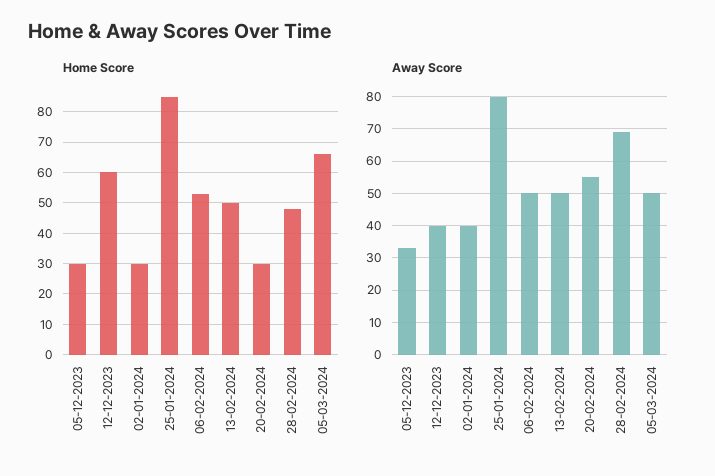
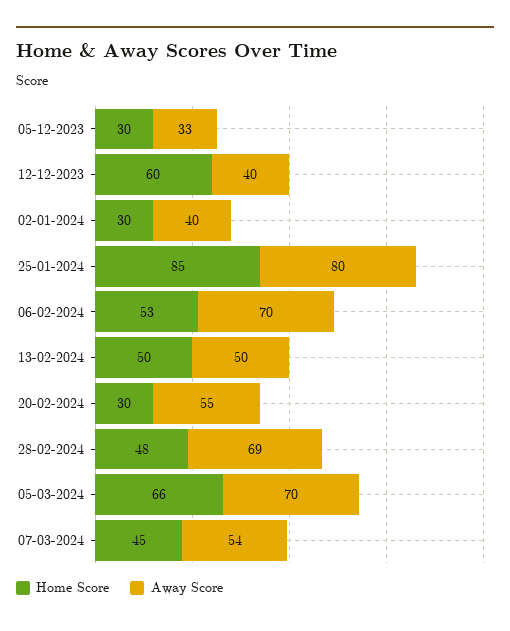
Away Score, 06-02-2024: 50 -> 70
Away Score, 05-03-2024: 50 -> 70
Home Score, 07-03-2024: none -> 45
Away Score, 07-03-2024: none -> 54

